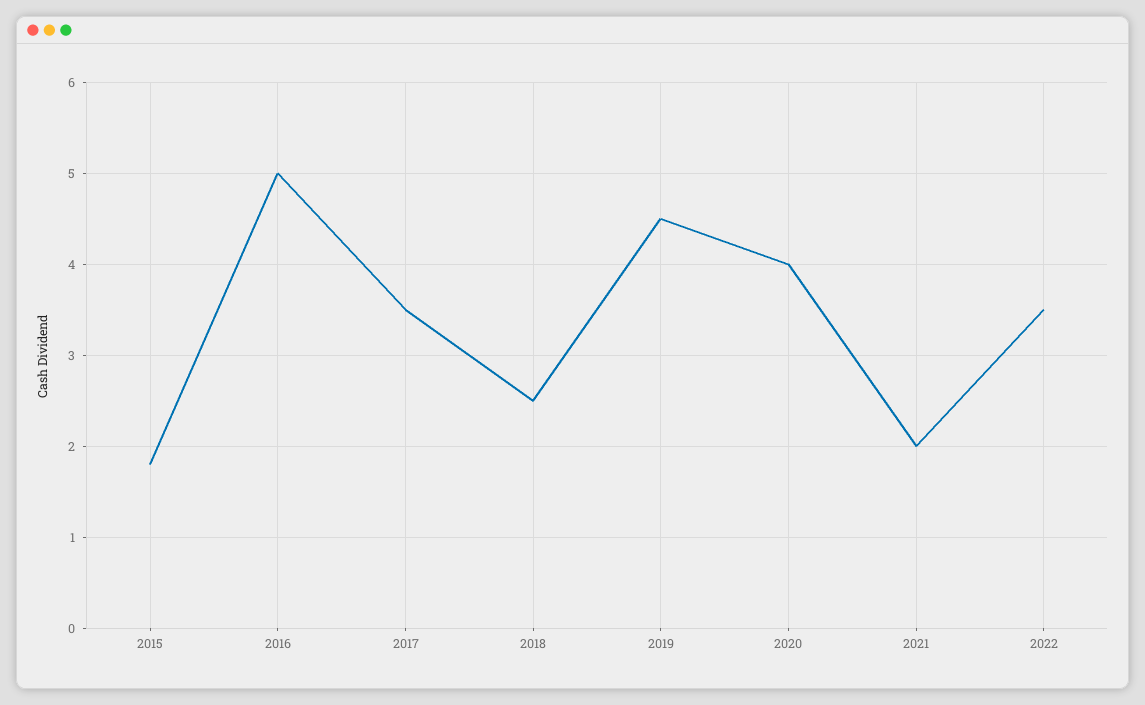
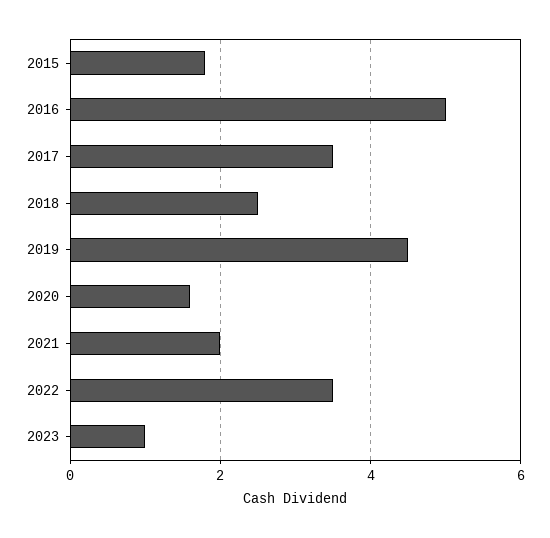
2020: 4 -> 1.6
2023: none -> 1

